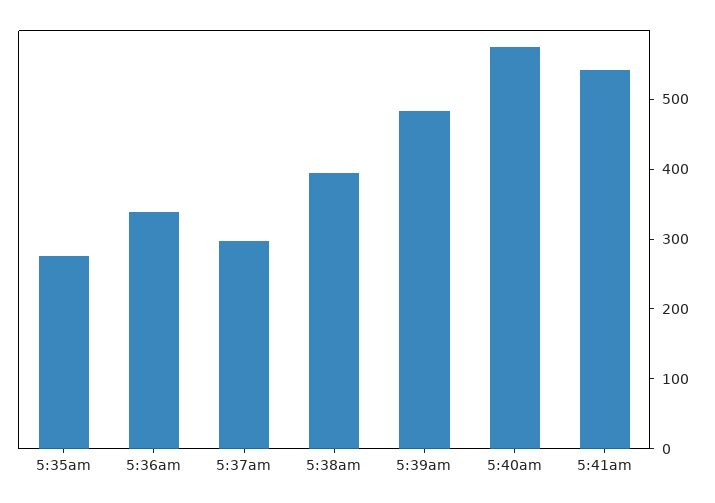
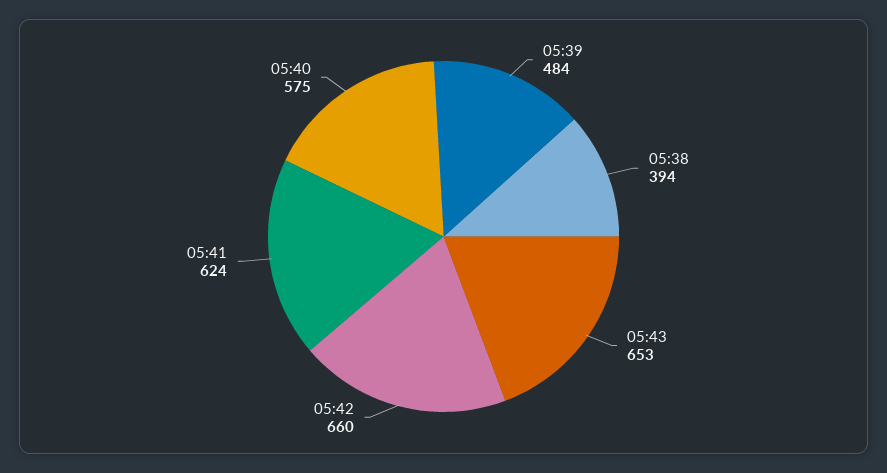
5:35am: 280 -> none
5:36am: 340 -> none
5:37am: 300 -> none
5:41am: 540 -> 624
05:43: none -> 653
05:42: none -> 660

